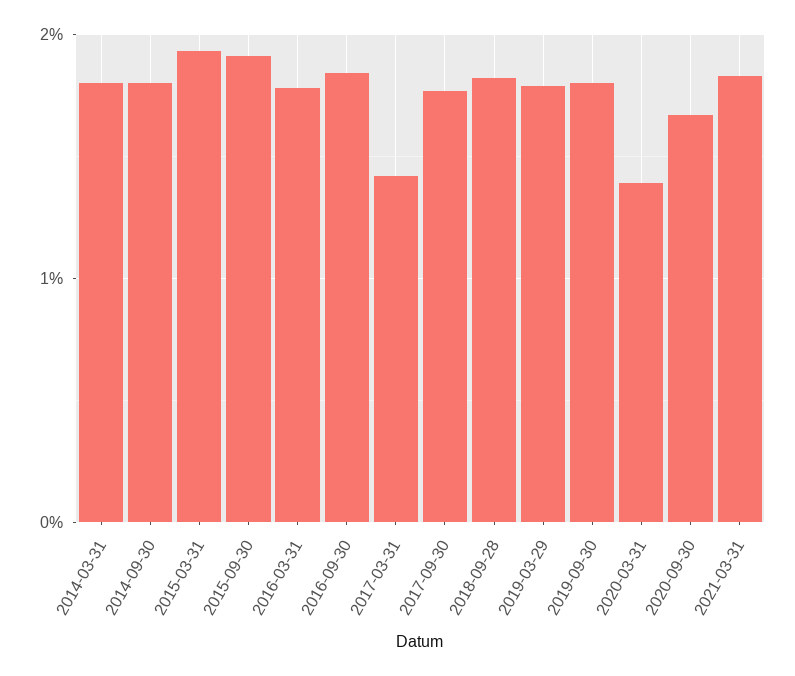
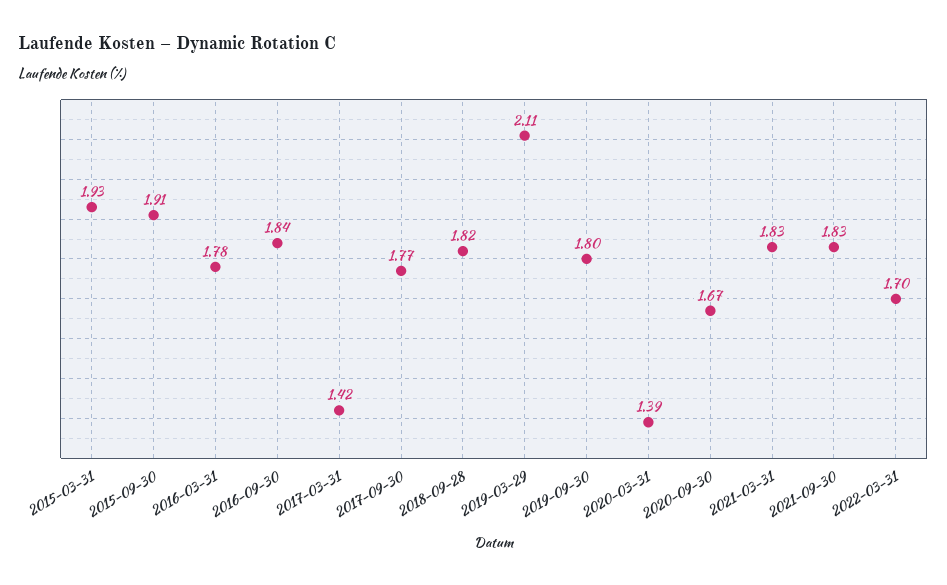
2014-03-31: 1.8 -> none
2014-09-30: 1.8 -> none
2019-03-29: 1.8 -> 2.11
2021-09-30: none -> 1.83
2022-03-31: none -> 1.7

